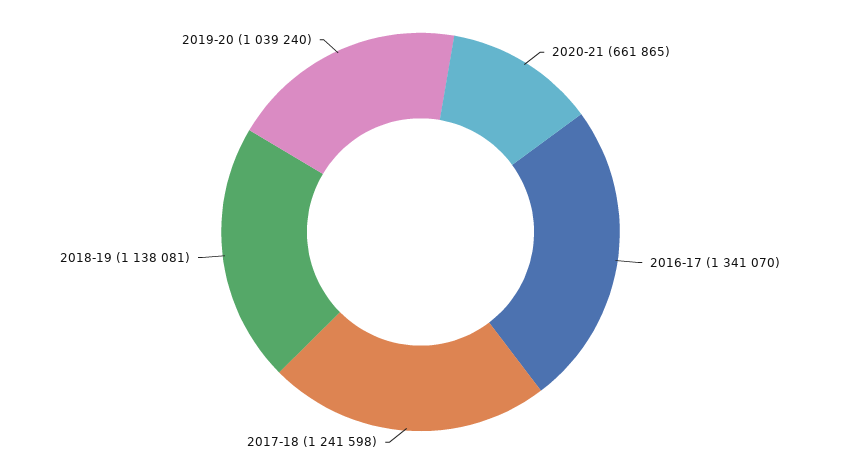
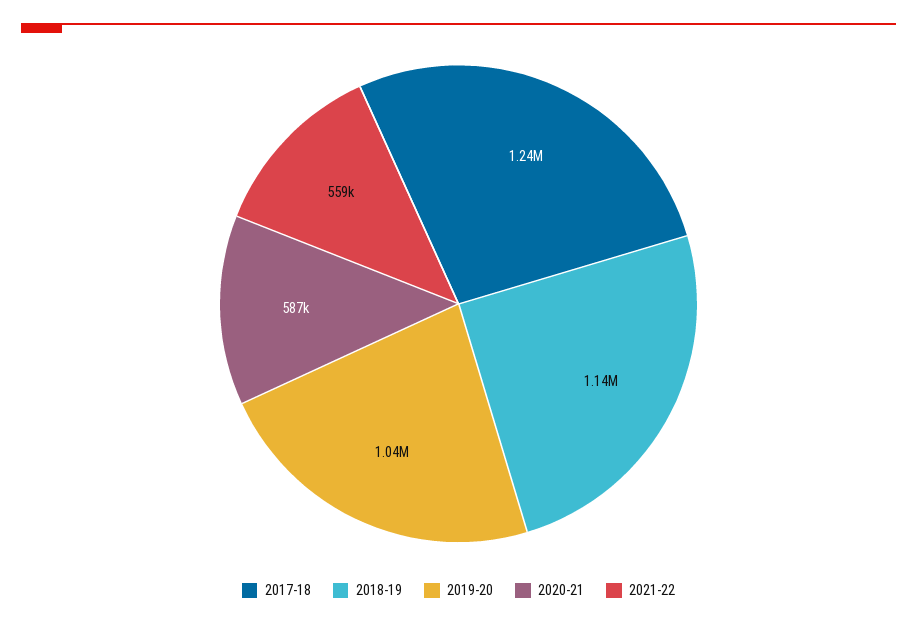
2020-21: 661865 -> 587000
2016-17: 1341070 -> none
2021-22: none -> 559000

